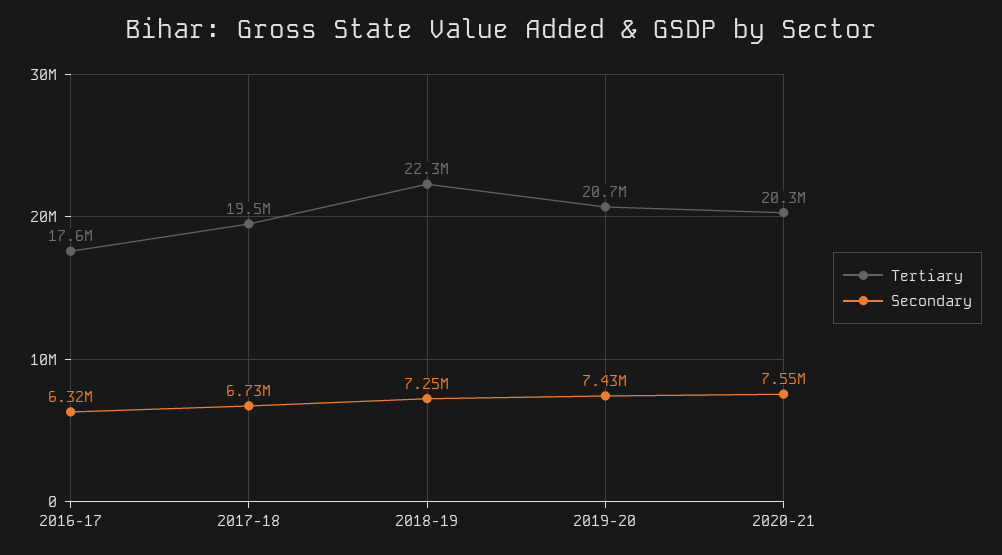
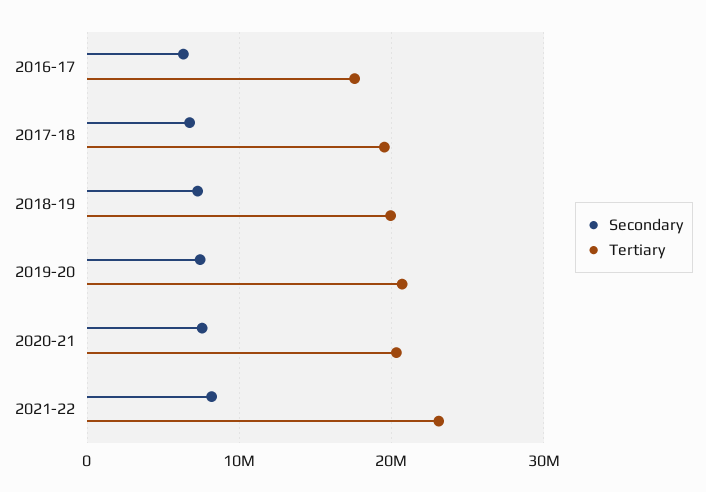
Tertiary, 2018-19: 22300000 -> 20000000
Secondary, 2021-22: none -> 8000000
Tertiary, 2021-22: none -> 23000000

